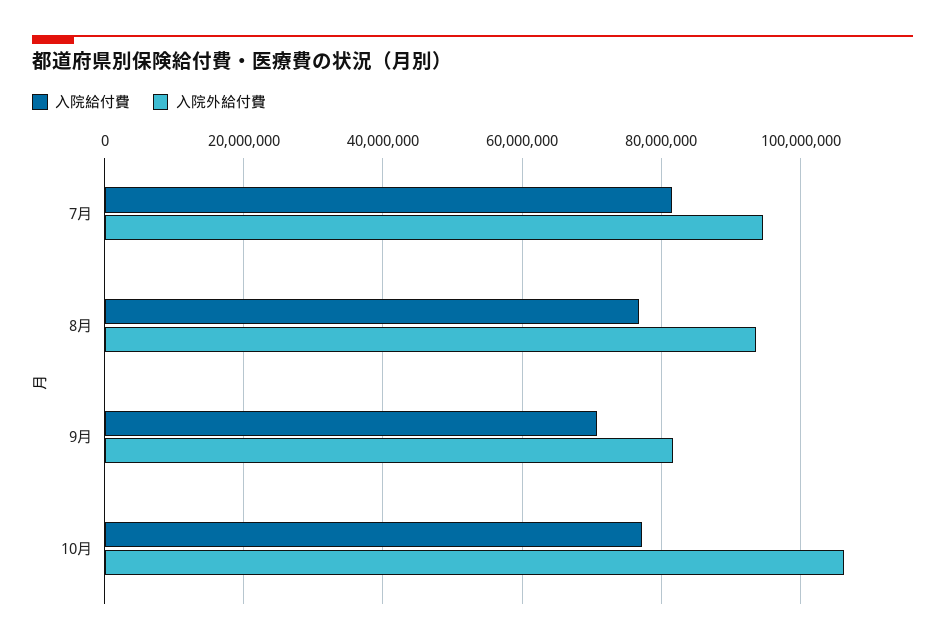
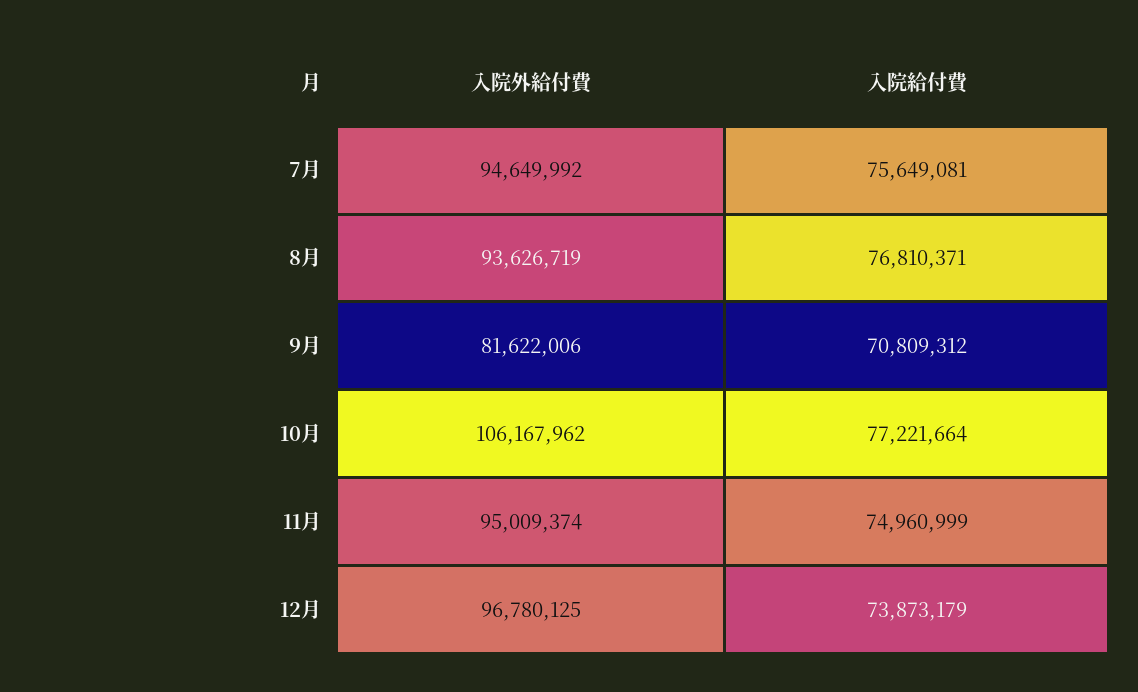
入院給付費, 7月: 82000000 -> 75649081
入院外給付費, 11月: none -> 95009374
入院給付費, 11月: none -> 74960999
入院外給付費, 12月: none -> 96780125
入院給付費, 12月: none -> 73873179

